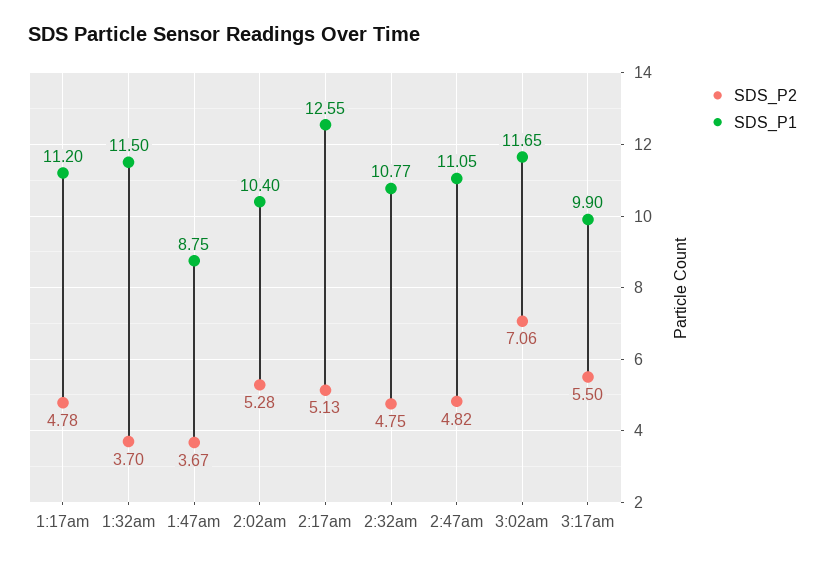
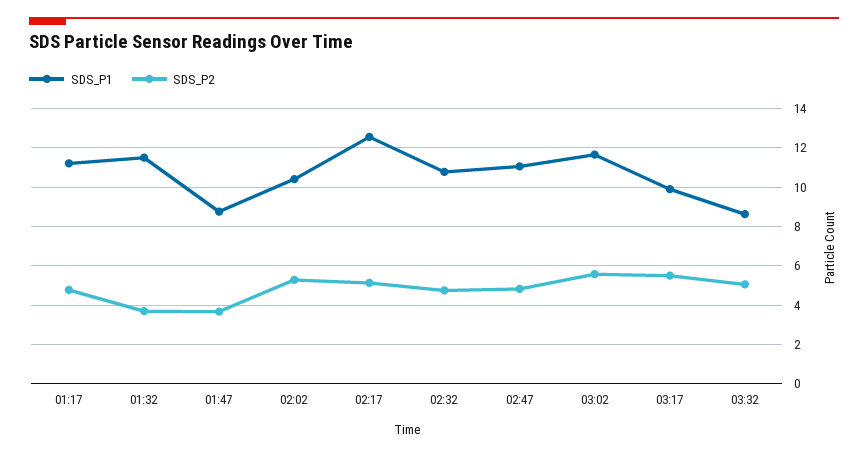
SDS_P2, 3:02am: 7.06 -> 5.5
SDS_P1, 03:32: none -> 8.5
SDS_P2, 03:32: none -> 5

